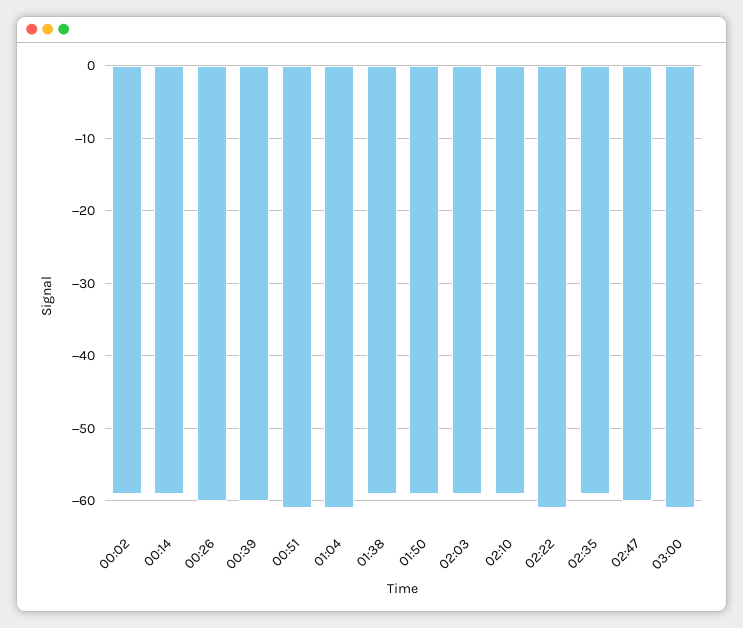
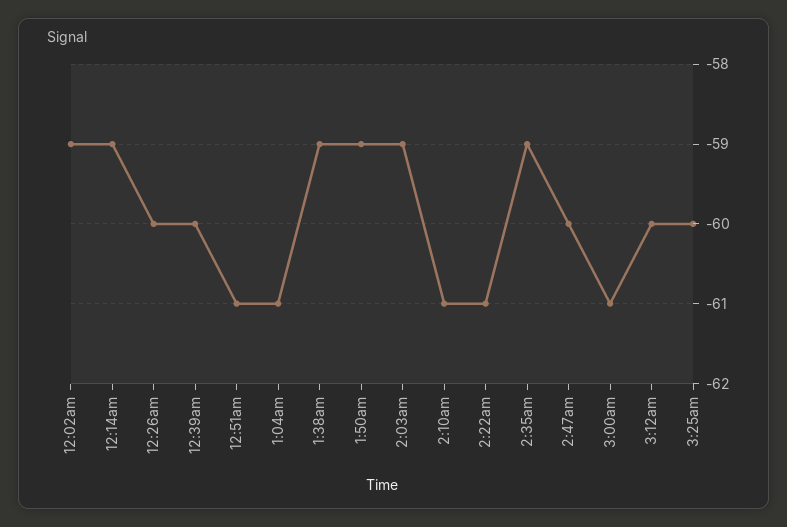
02:10: -59 -> -61
3:12am: none -> -60
3:25am: none -> -60

